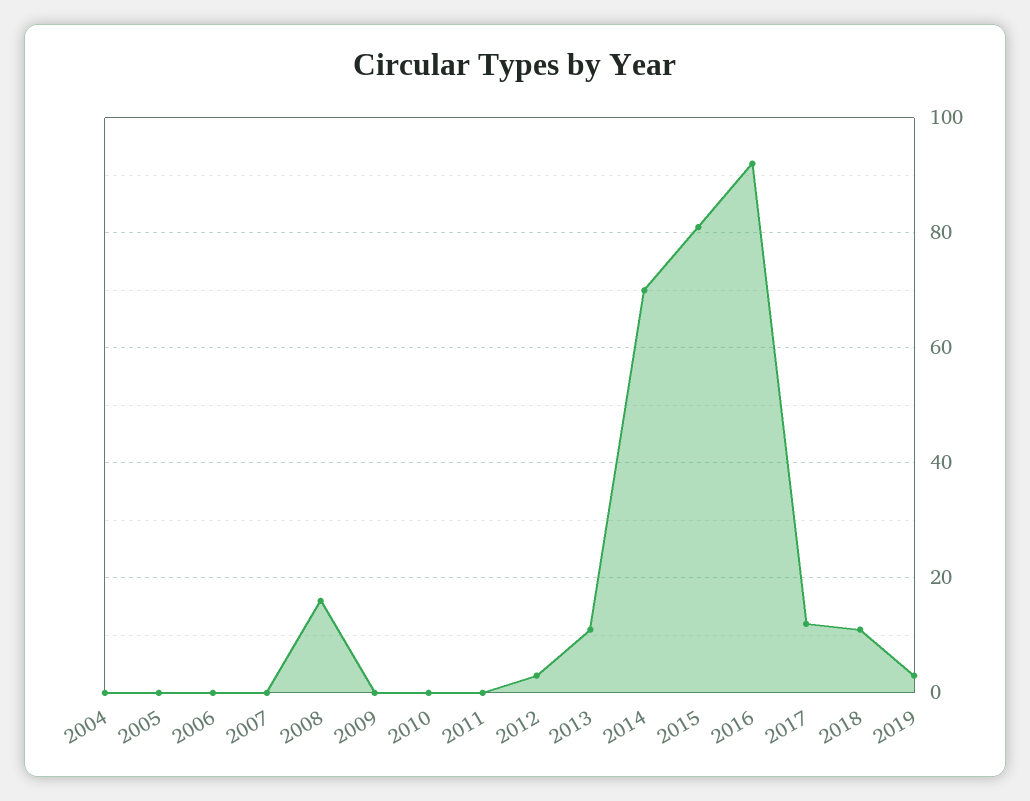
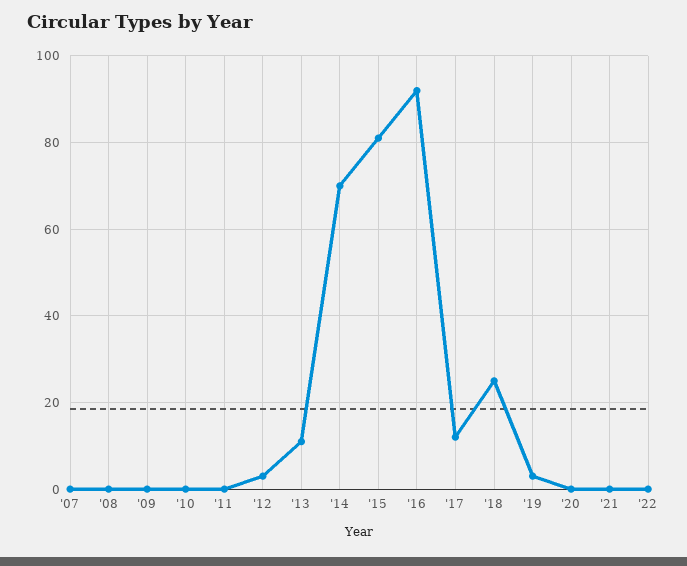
2004: 0 -> none
2005: 0 -> none
2006: 0 -> none
2008: 15 -> 0
2018: 10 -> 25
'20: none -> 0
'21: none -> 0
'22: none -> 0

